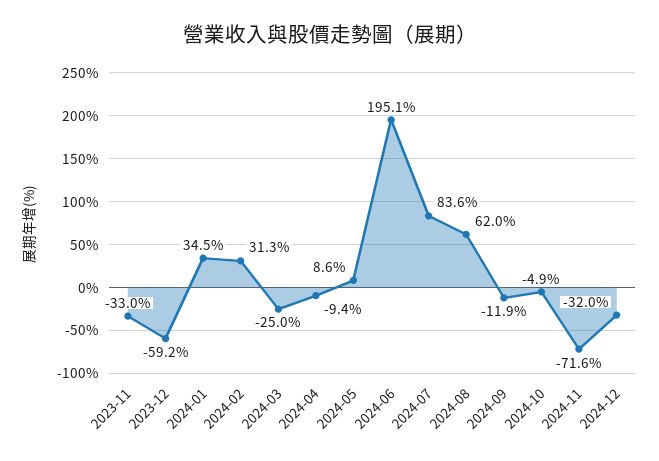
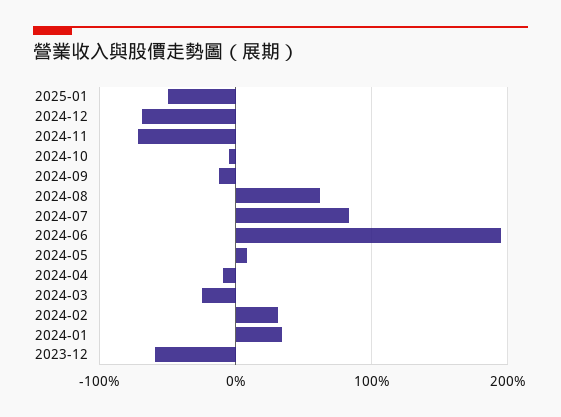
2023-11: -33 -> none
2024-12: -32 -> -70
2025-01: none -> -50

